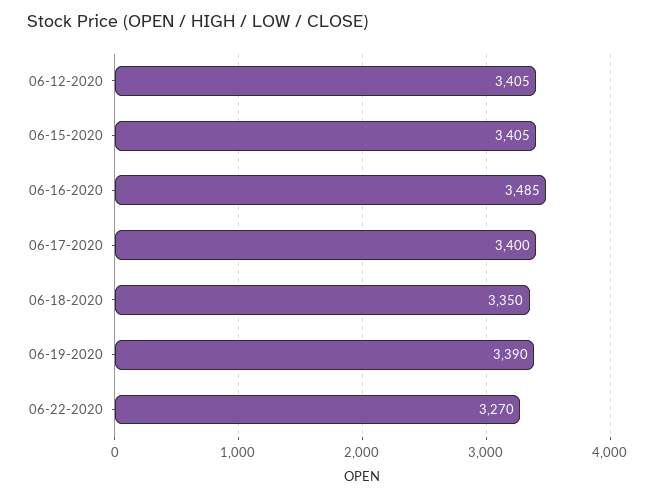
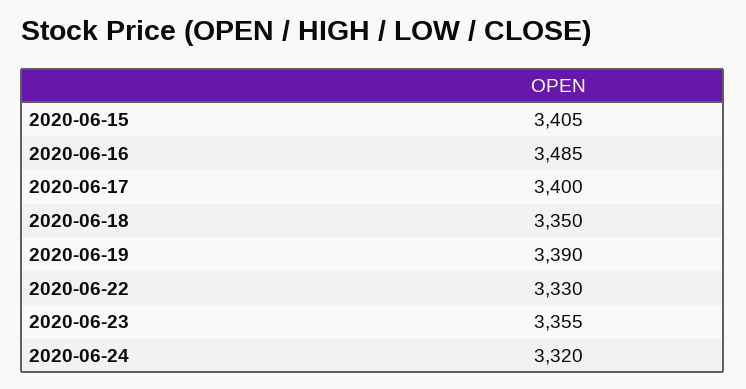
06-12-2020: 3405 -> none
06-22-2020: 3270 -> 3330
2020-06-23: none -> 3355
2020-06-24: none -> 3320

